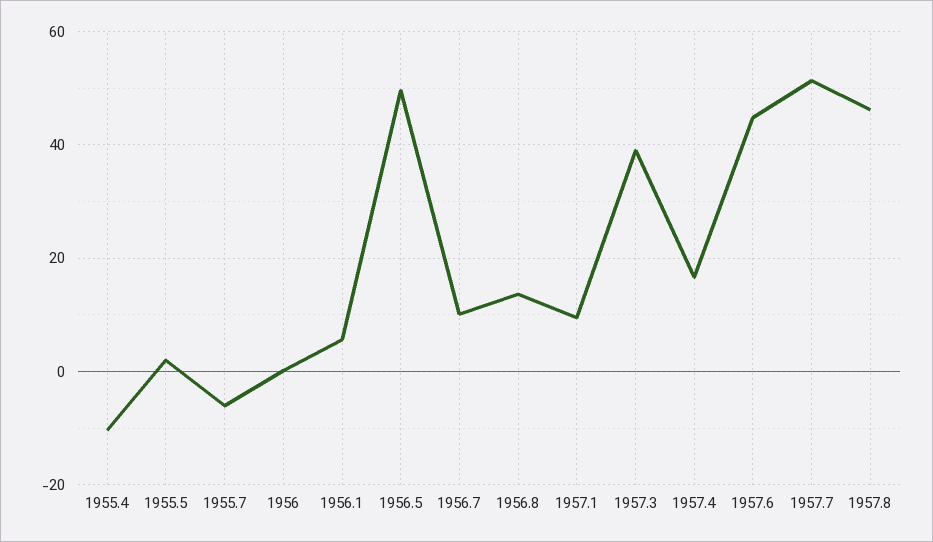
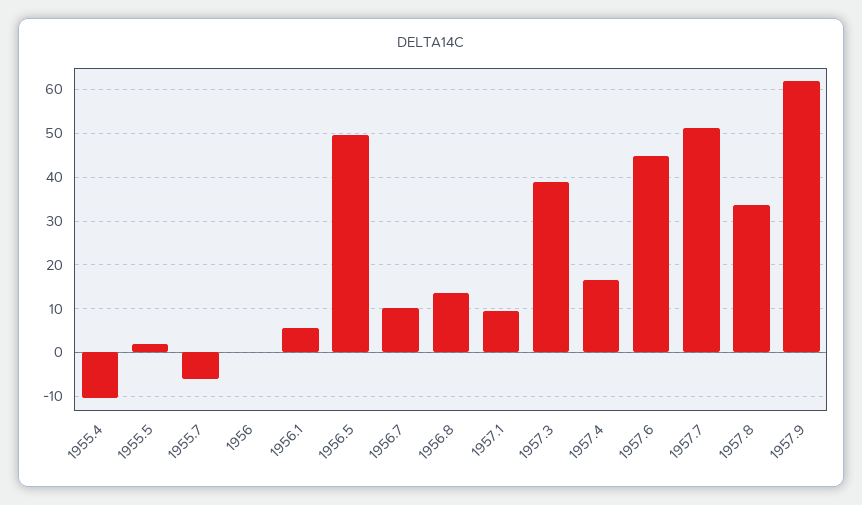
1957.8: 46 -> 34
1957.9: none -> 62

